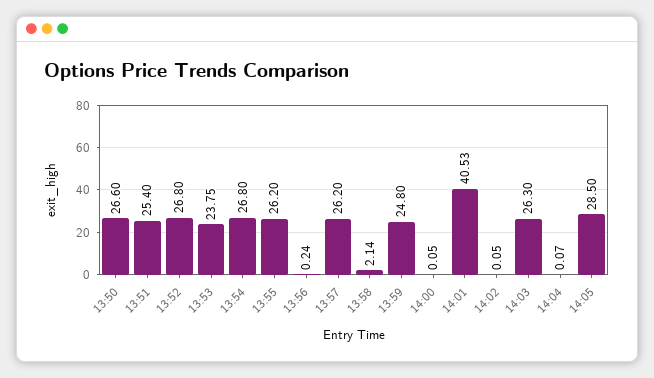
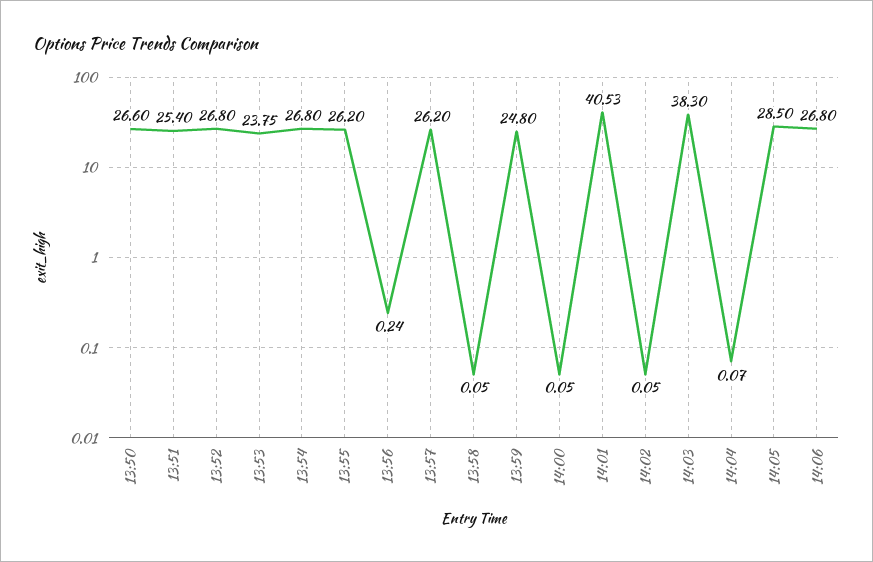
13:58: 2.14 -> 0.05
14:03: 26.3 -> 38.3
14:06: none -> 26.8

